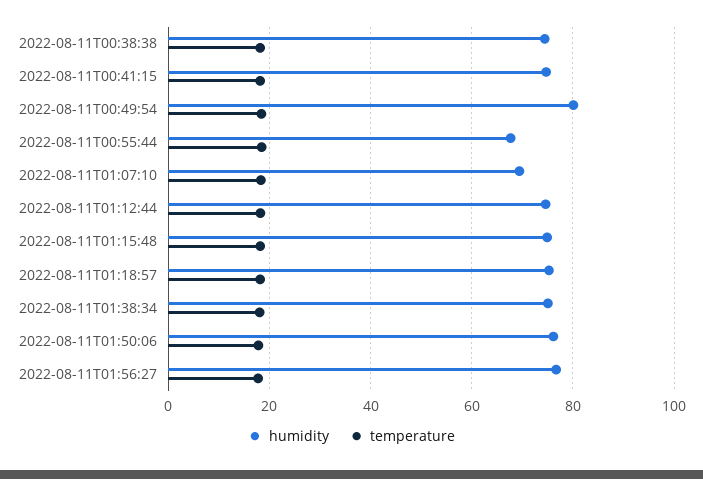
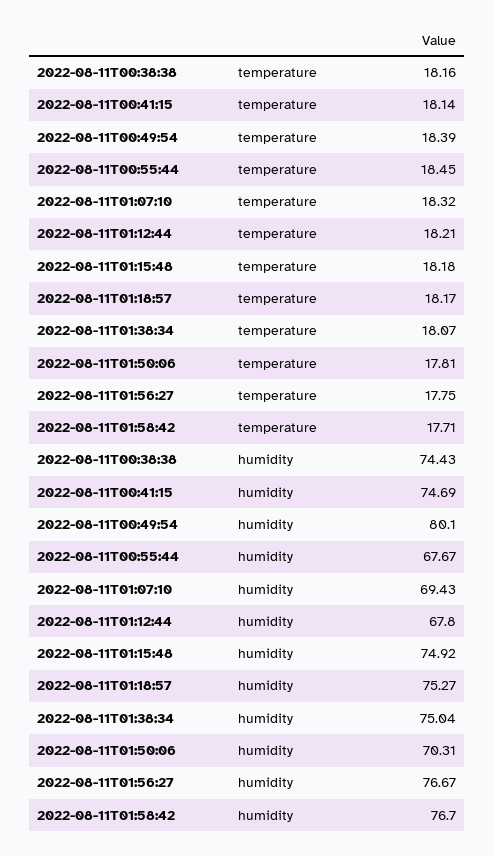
humidity, 2022-08-11T01:12:44: 74 -> 67.8
humidity, 2022-08-11T01:50:06: 76 -> 70.31
temperature, 2022-08-11T01:58:42: none -> 17.71
humidity, 2022-08-11T01:58:42: none -> 76.7

